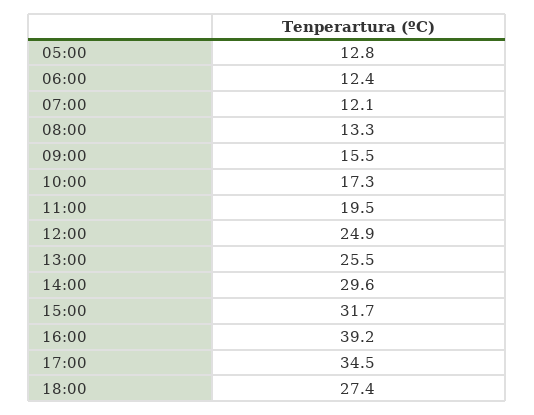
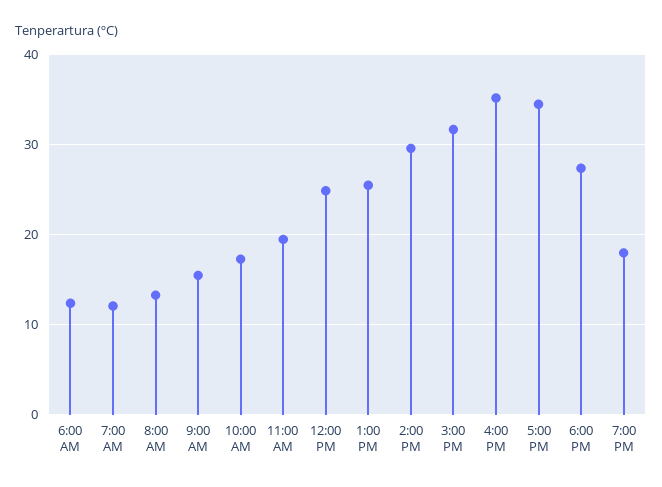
05:00: 12.8 -> none
16:00: 39.2 -> 35
7:00 PM: none -> 18

